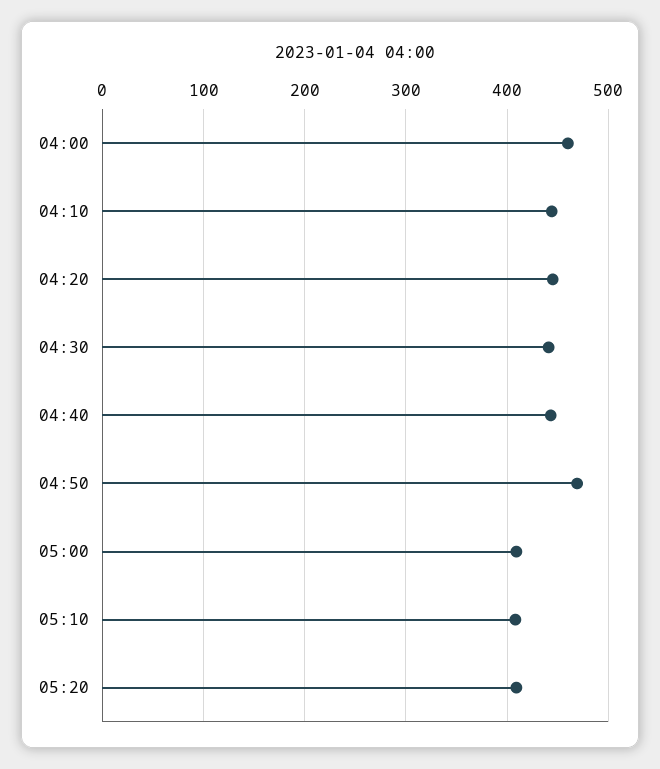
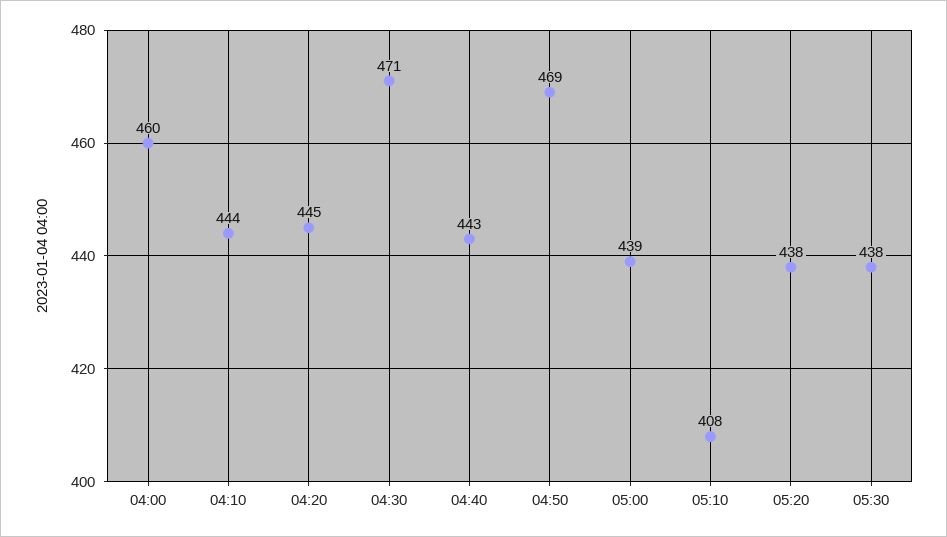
04:30: 440 -> 471
05:00: 410 -> 439
05:20: 410 -> 438
05:30: none -> 438

